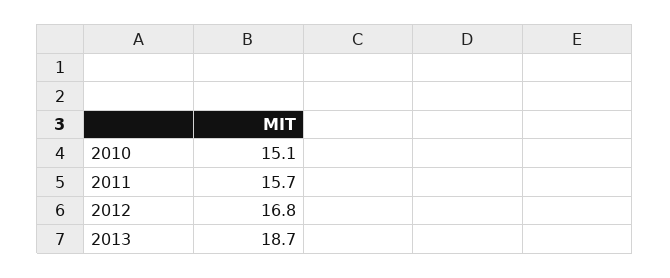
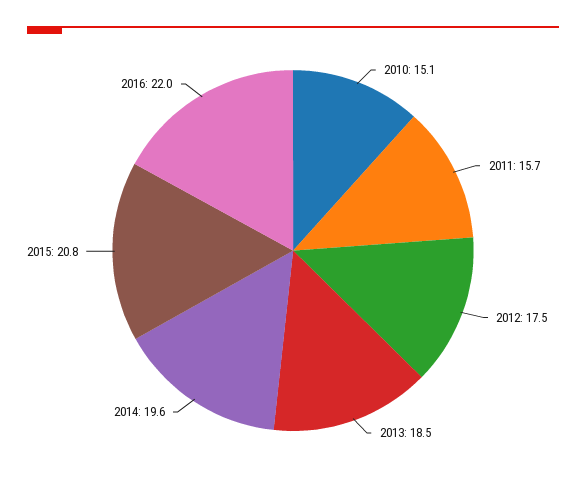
2012: 16.8 -> 17.5
2013: 18.7 -> 18.5
2014: none -> 19.6
2015: none -> 20.8
2016: none -> 22

